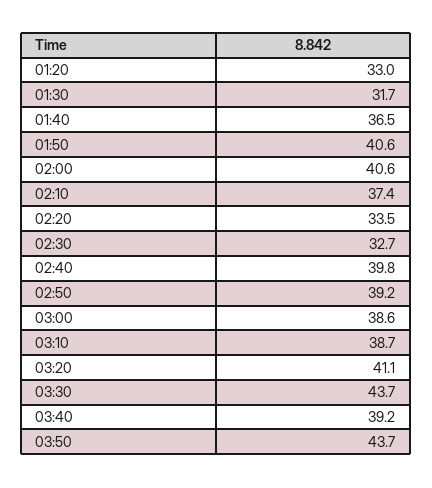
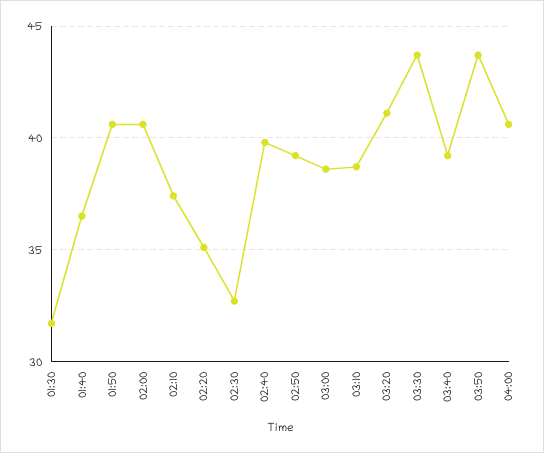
01:20: 33 -> none
02:20: 33.5 -> 35
04:00: none -> 40.5

